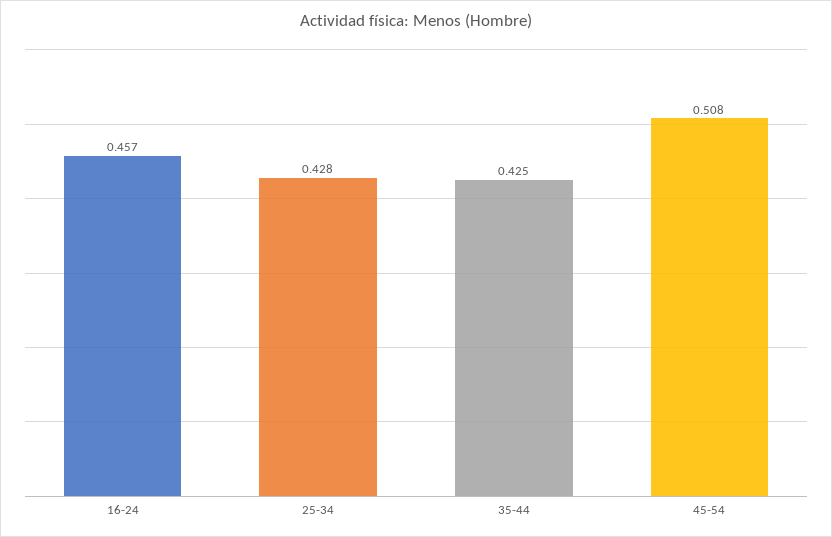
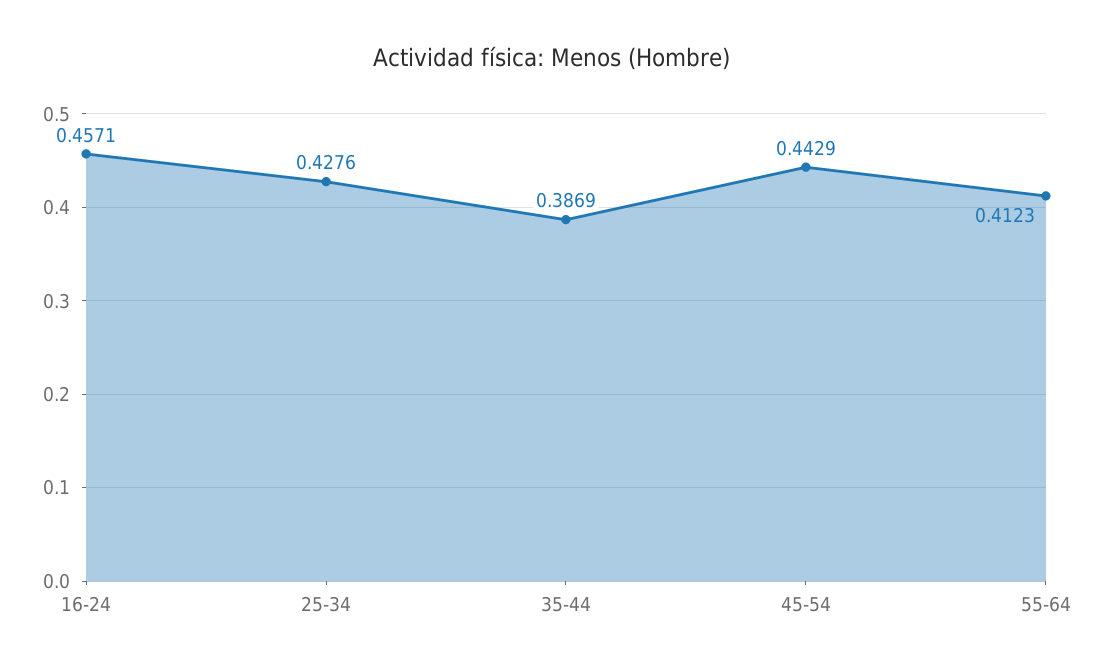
35-44: 0.425 -> 0.3869
45-54: 0.508 -> 0.4429
55-64: none -> 0.4123

